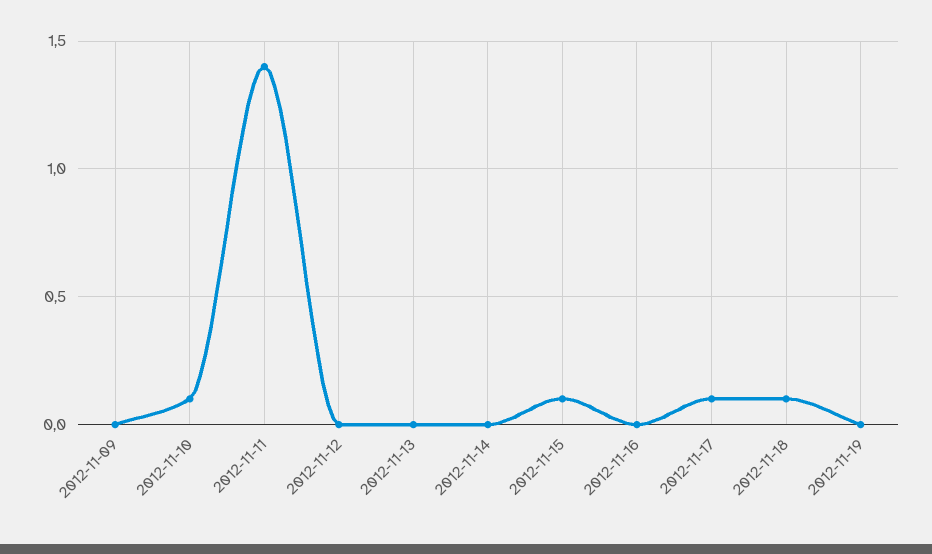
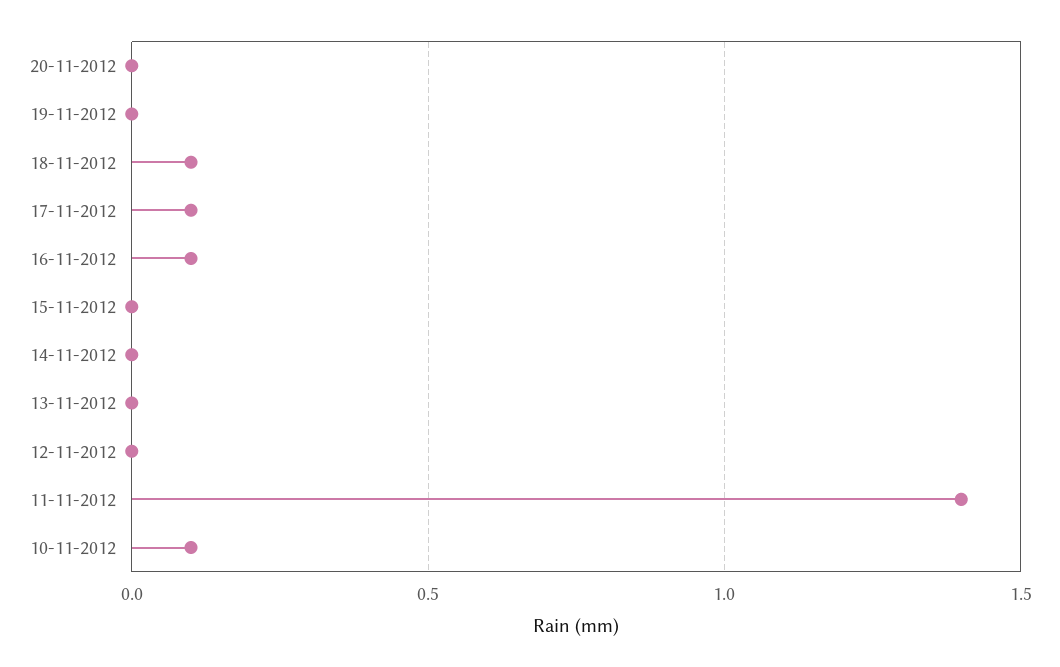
2012-11-09: 0 -> none
2012-11-15: 0.1 -> 0
2012-11-16: 0 -> 0.1
20-11-2012: none -> 0

